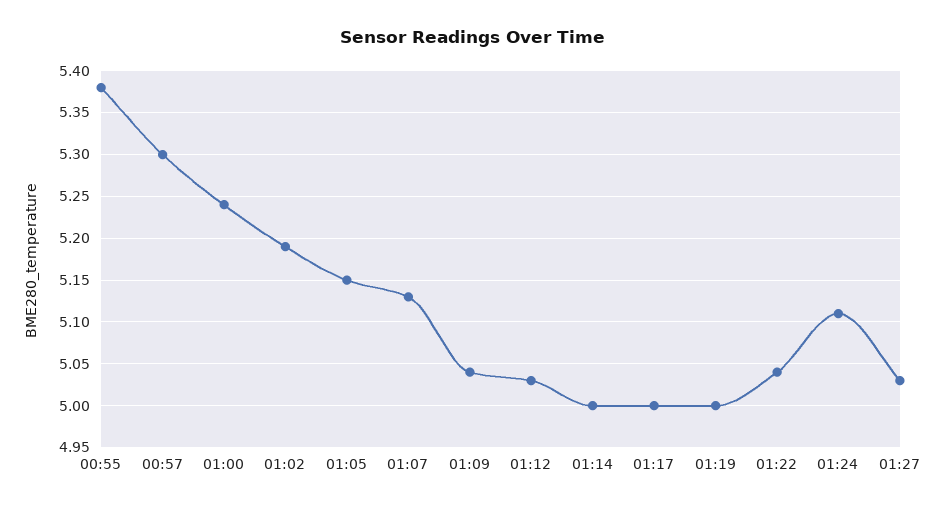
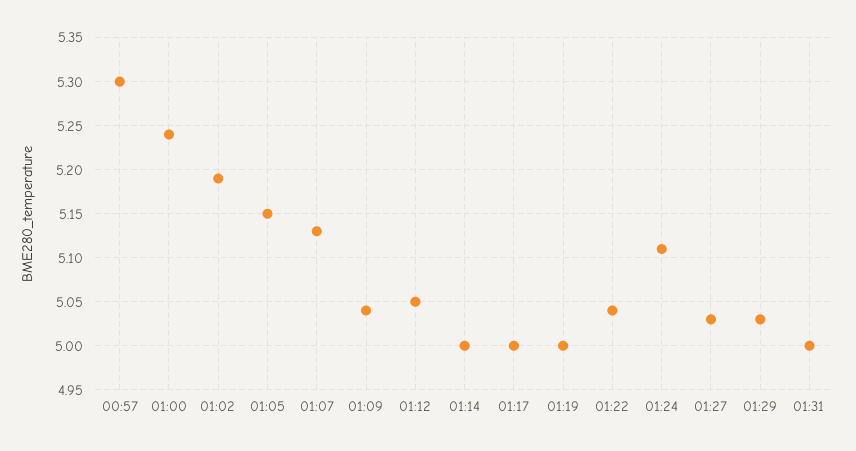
00:55: 5.38 -> none
01:12: 5.03 -> 5.05
01:29: none -> 5.03
01:31: none -> 5

